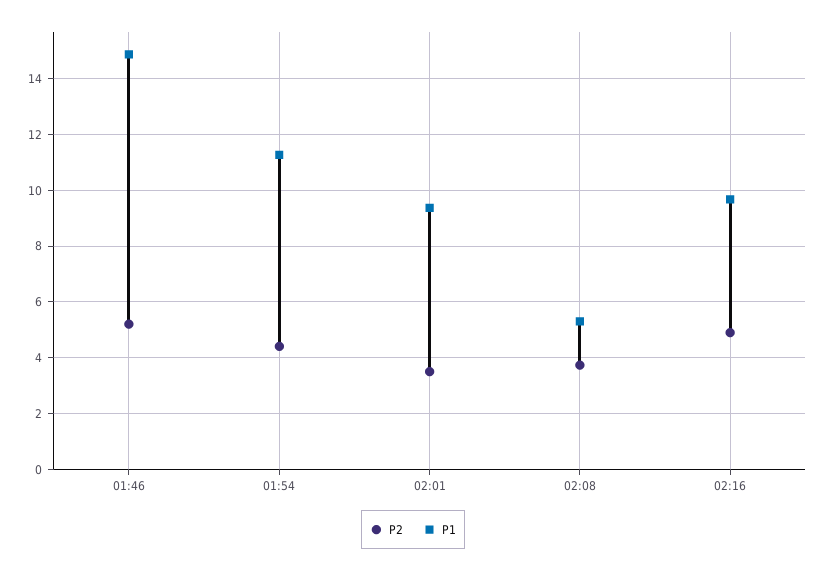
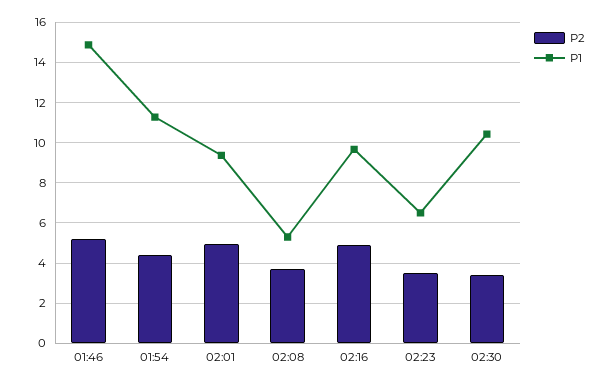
P2, 02:01: 3.5 -> 5
P2, 02:23: none -> 3.5
P1, 02:23: none -> 6.5
P2, 02:30: none -> 3.5
P1, 02:30: none -> 10.5

